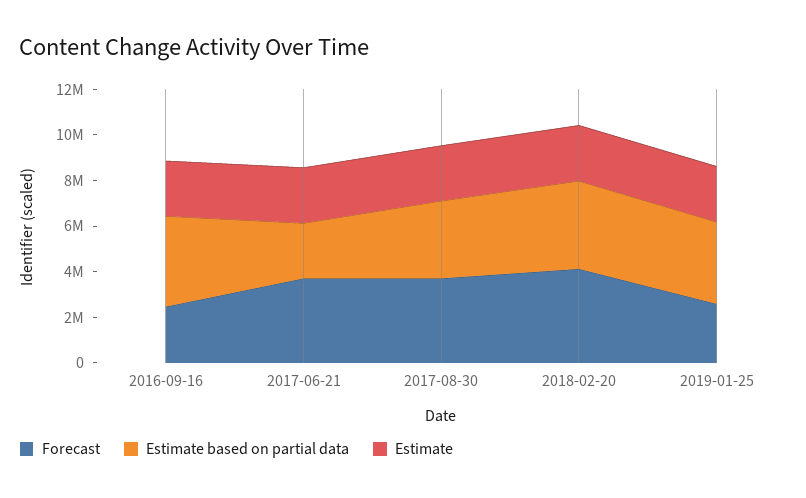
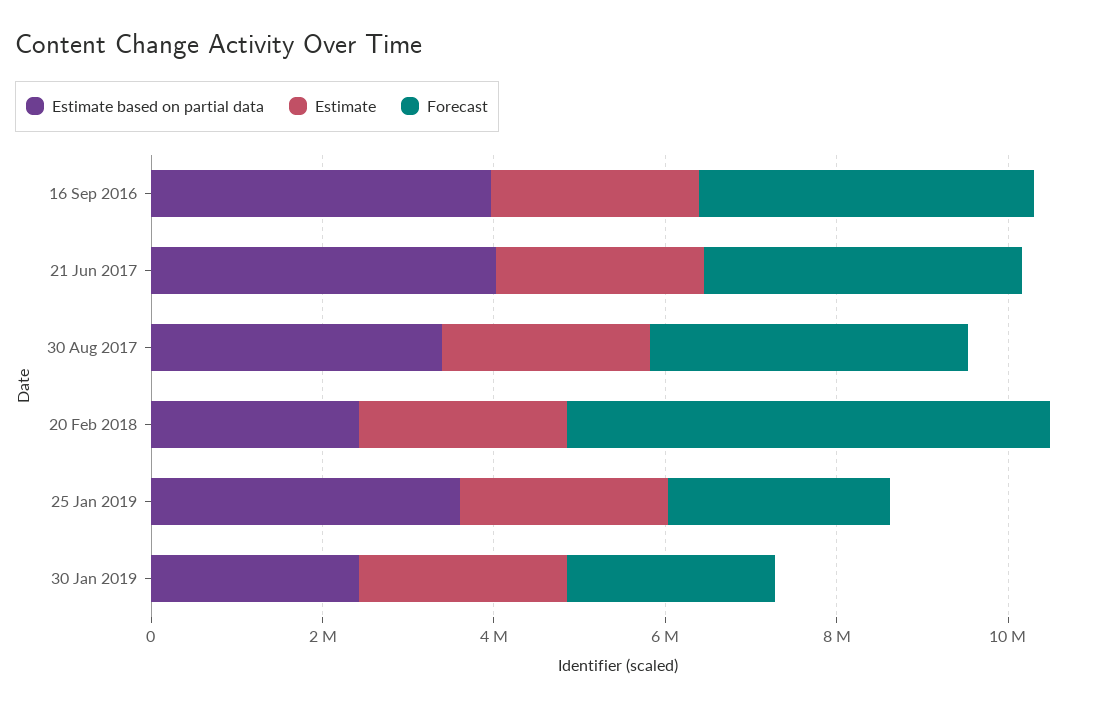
Forecast, 2016-09-16: 2500000 -> 4000000
Estimate based on partial data, 2017-06-21: 2500000 -> 4000000
Forecast, 2018-02-20: 4000000 -> 5500000
Estimate based on partial data, 2018-02-20: 4000000 -> 2500000
Estimate based on partial data, 30 Jan 2019: none -> 2500000
Estimate, 30 Jan 2019: none -> 2500000
Forecast, 30 Jan 2019: none -> 2500000

